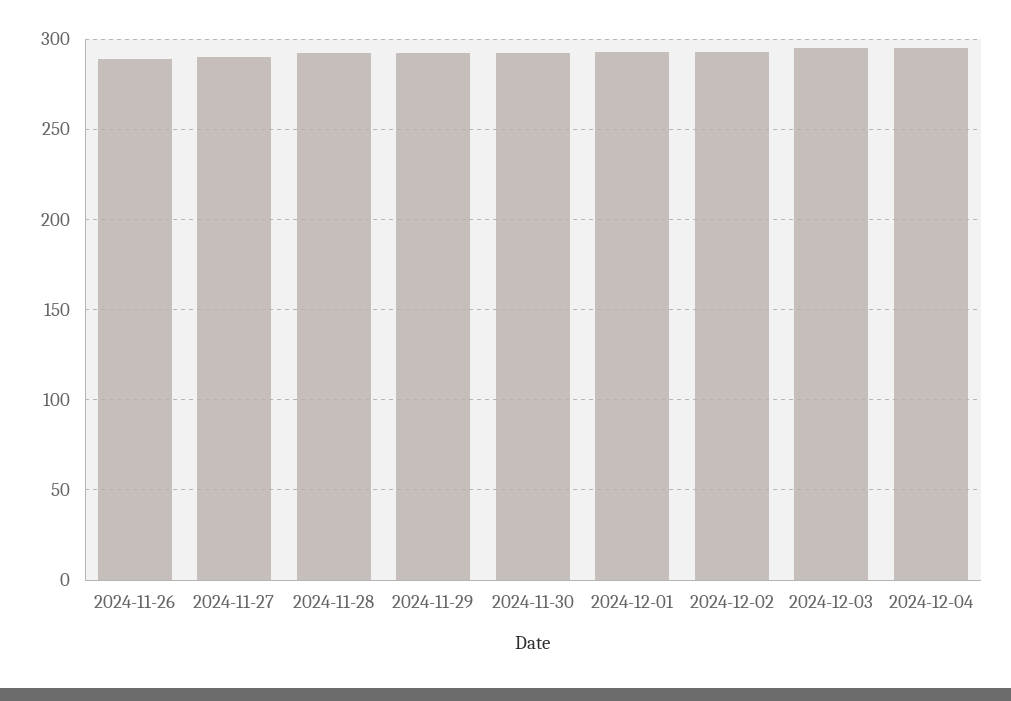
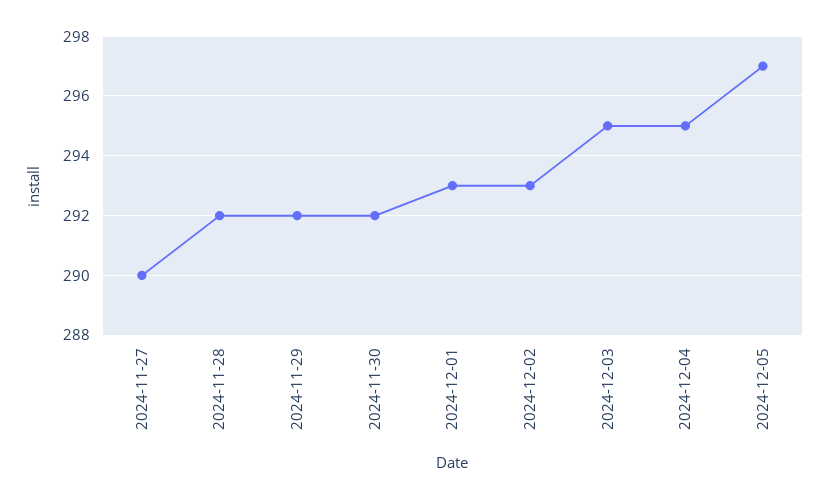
2024-11-26: 290 -> none
2024-12-05: none -> 297

